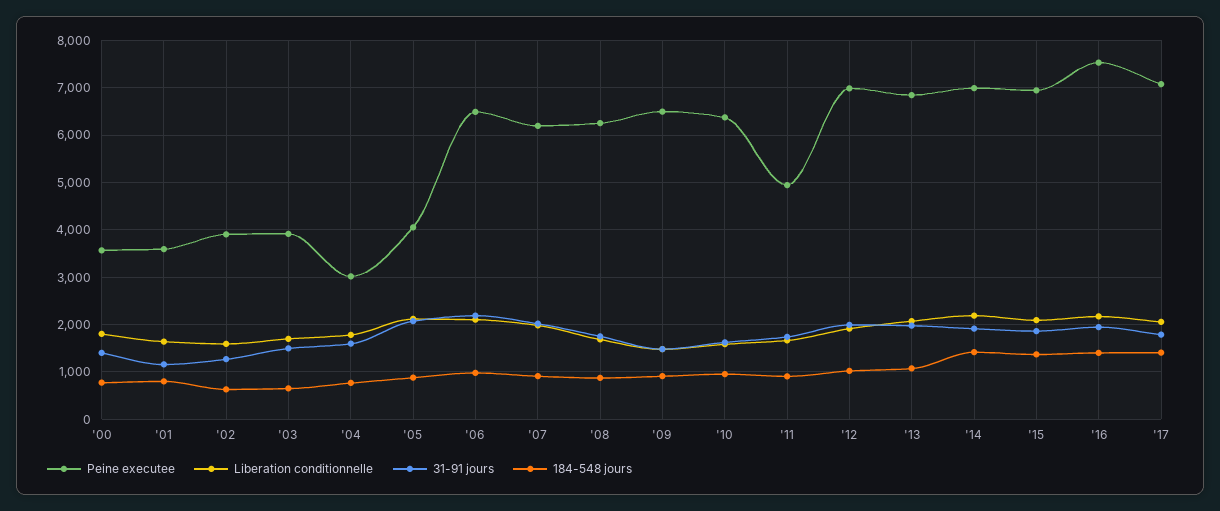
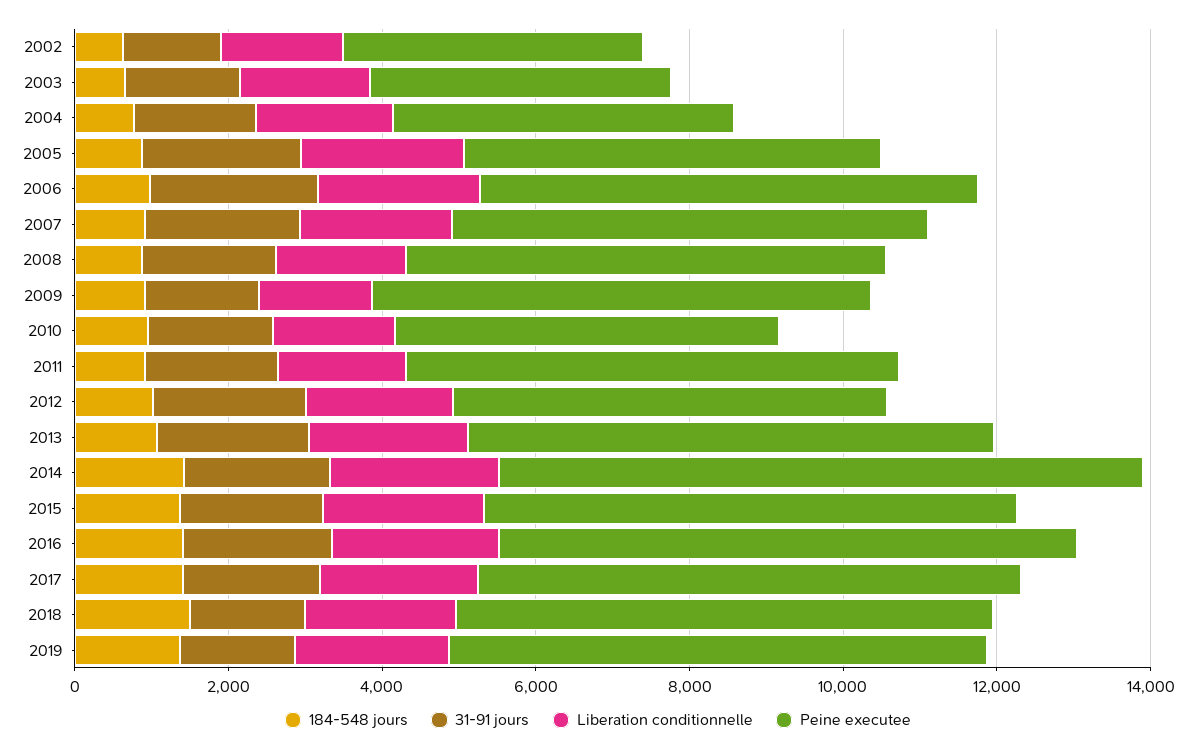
Peine executee, '00: 3600 -> none
Liberation conditionnelle, '00: 1800 -> none
31-91 jours, '00: 1400 -> none
184-548 jours, '00: 800 -> none
Peine executee, '01: 3600 -> none
Liberation conditionnelle, '01: 1600 -> none
31-91 jours, '01: 1200 -> none
184-548 jours, '01: 800 -> none
Peine executee, '04: 3000 -> 4500
Peine executee, '05: 4000 -> 5500
Peine executee, '10: 6400 -> 5000
Peine executee, '11: 5000 -> 6500
Peine executee, '12: 7000 -> 5500
Peine executee, '14: 7000 -> 8500
184-548 jours, 2018: none -> 1500
31-91 jours, 2018: none -> 1500
Liberation conditionnelle, 2018: none -> 2000
Peine executee, 2018: none -> 7000
184-548 jours, 2019: none -> 1500
31-91 jours, 2019: none -> 1500
Liberation conditionnelle, 2019: none -> 2000
Peine executee, 2019: none -> 7000

